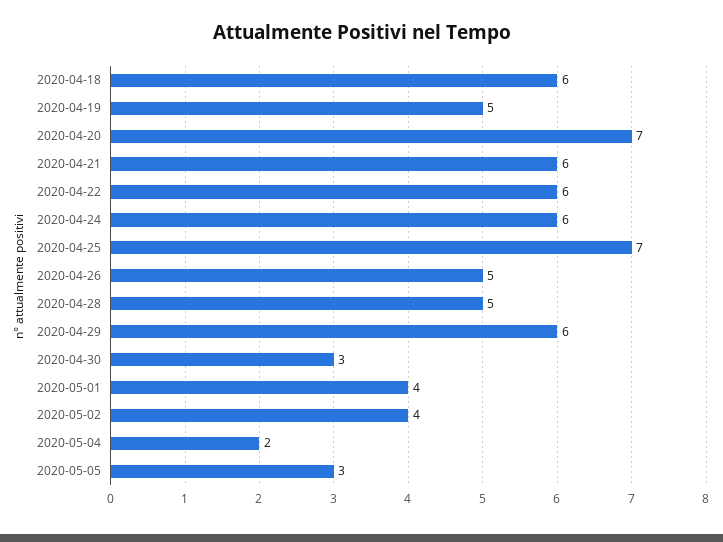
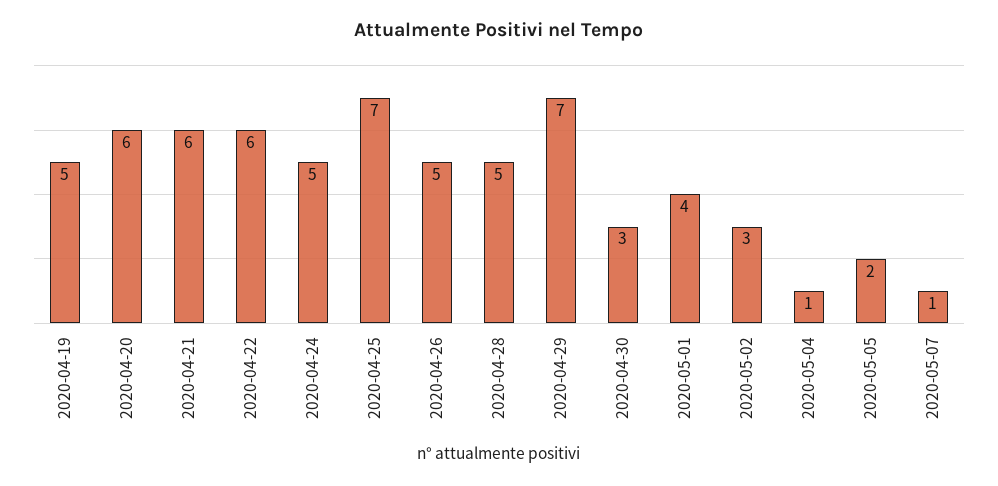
2020-04-18: 6 -> none
2020-04-20: 7 -> 6
2020-04-24: 6 -> 5
2020-04-29: 6 -> 7
2020-05-02: 4 -> 3
2020-05-04: 2 -> 1
2020-05-05: 3 -> 2
2020-05-07: none -> 1

